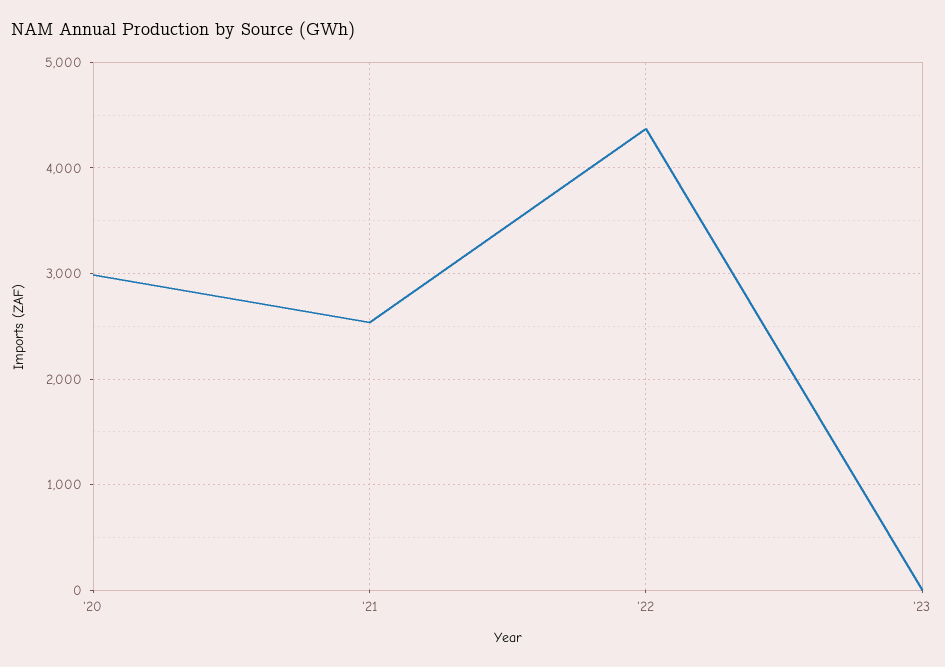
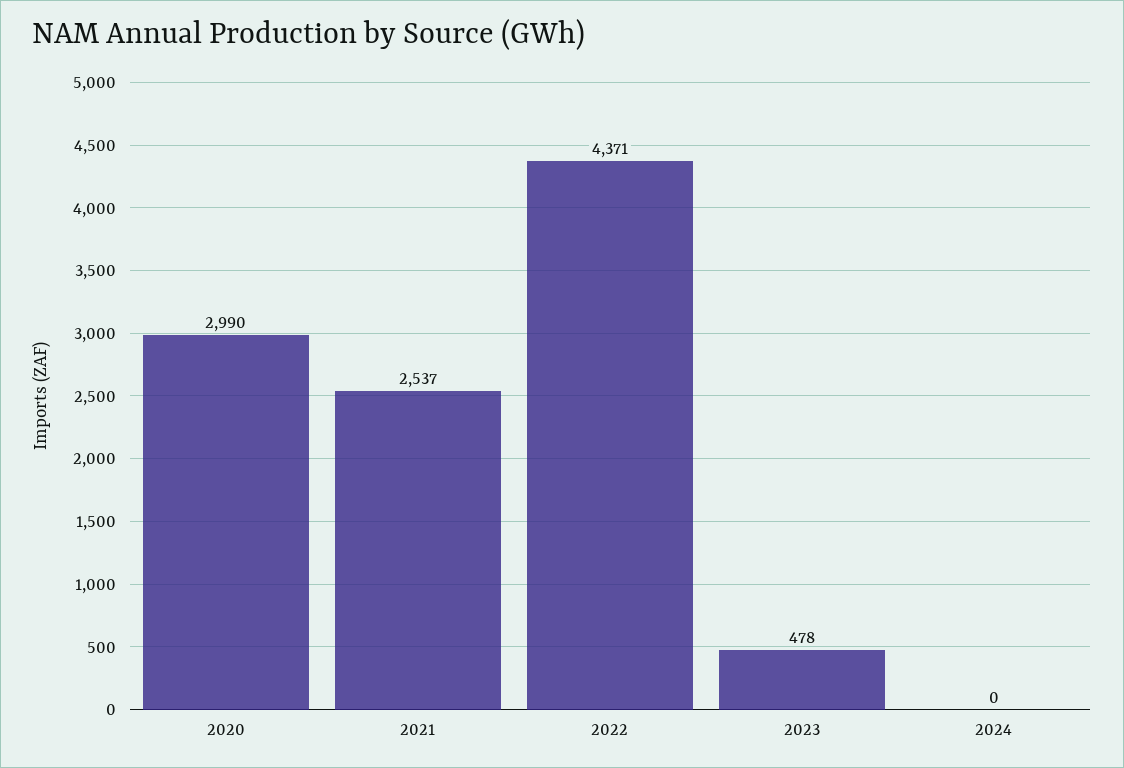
'23: 0 -> 478
2024: none -> 0

